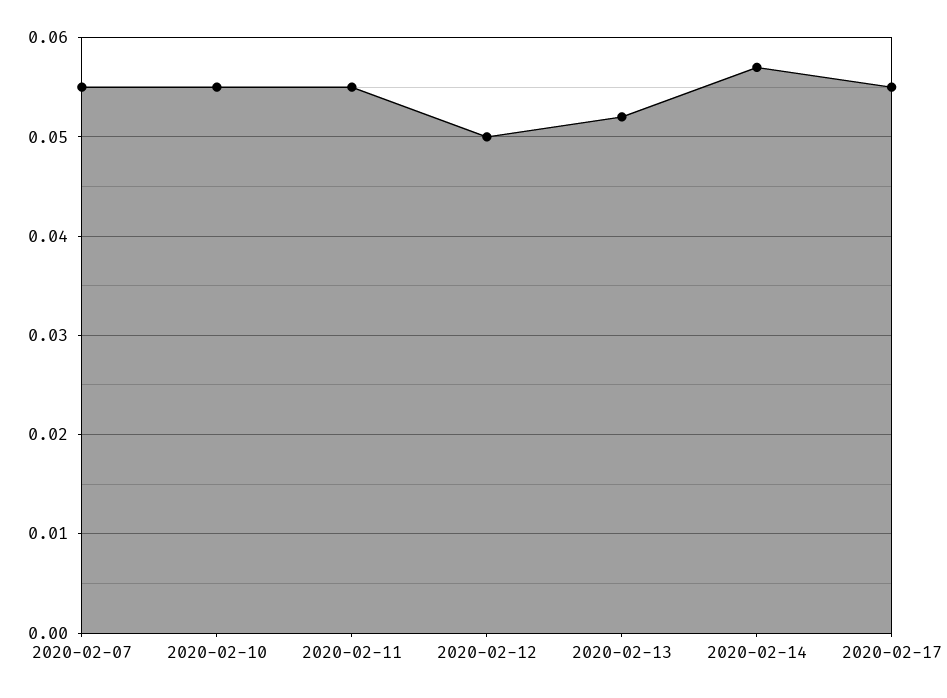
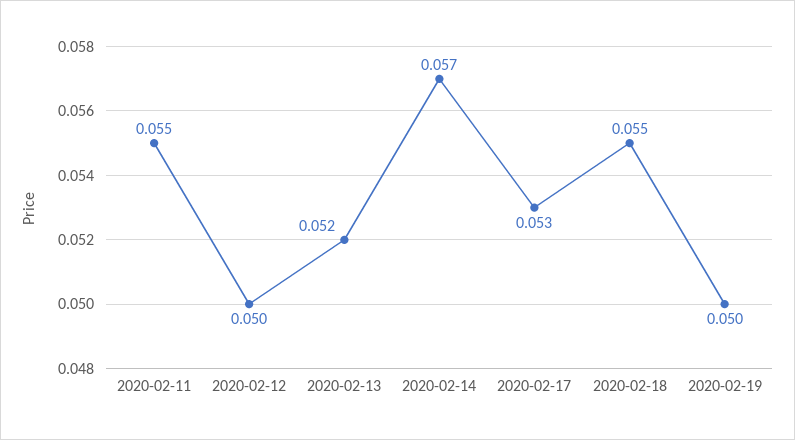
2020-02-07: 0.055 -> none
2020-02-10: 0.055 -> none
2020-02-17: 0.055 -> 0.053
2020-02-18: none -> 0.055
2020-02-19: none -> 0.05

